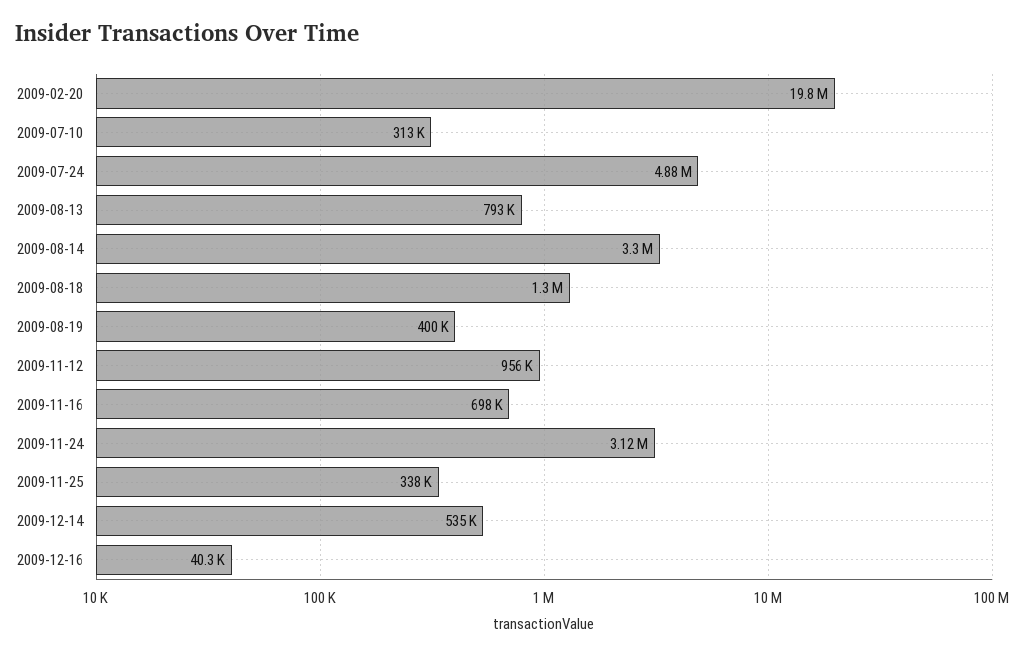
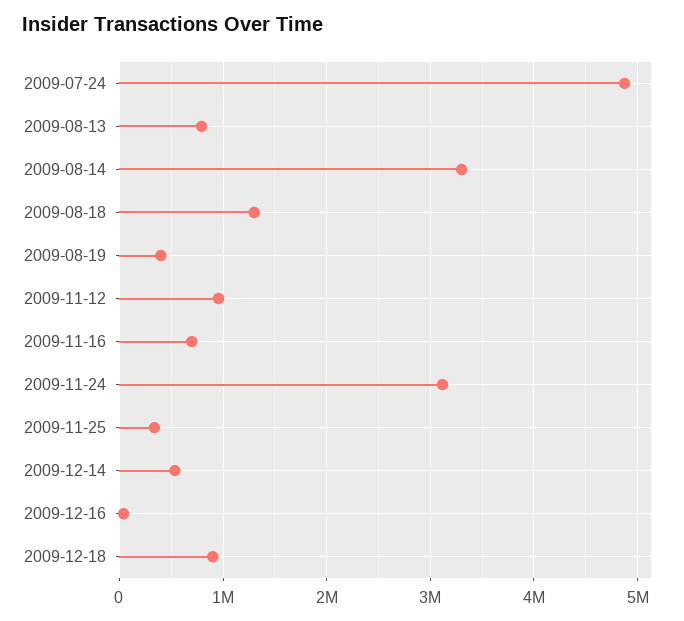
2009-02-20: 19800000 -> none
2009-07-10: 313000 -> none
2009-12-18: none -> 900000

